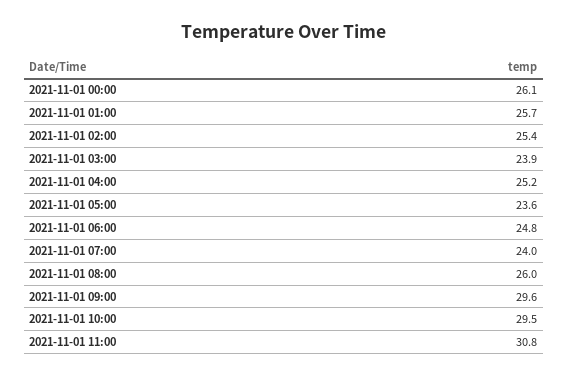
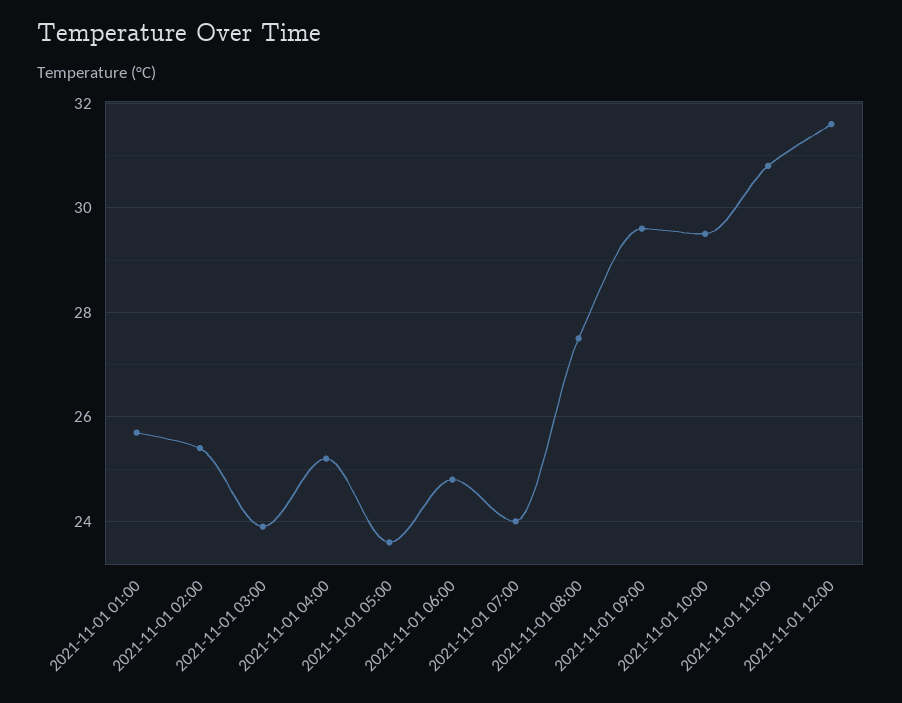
2021-11-01 00:00: 26.1 -> none
2021-11-01 08:00: 26 -> 27.5
2021-11-01 12:00: none -> 31.5

